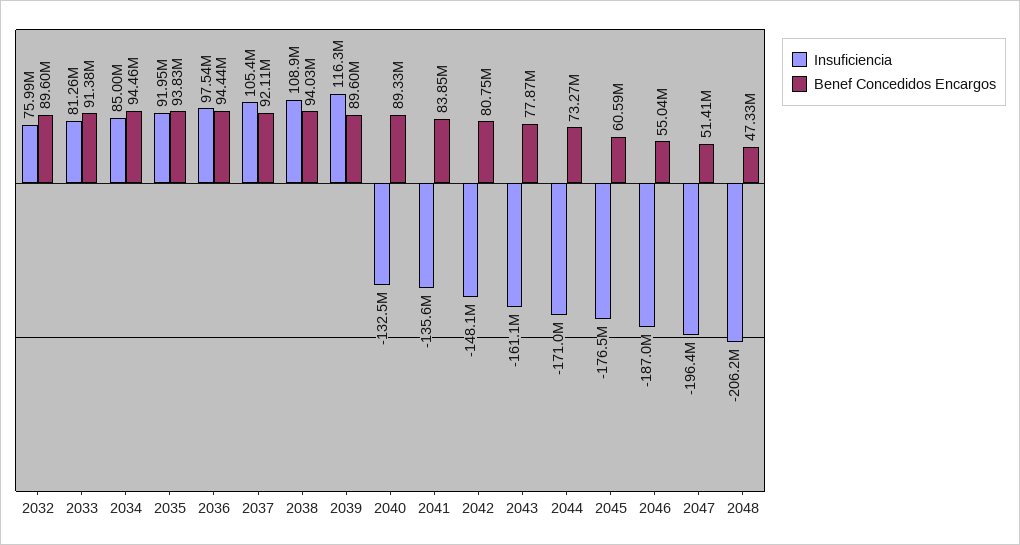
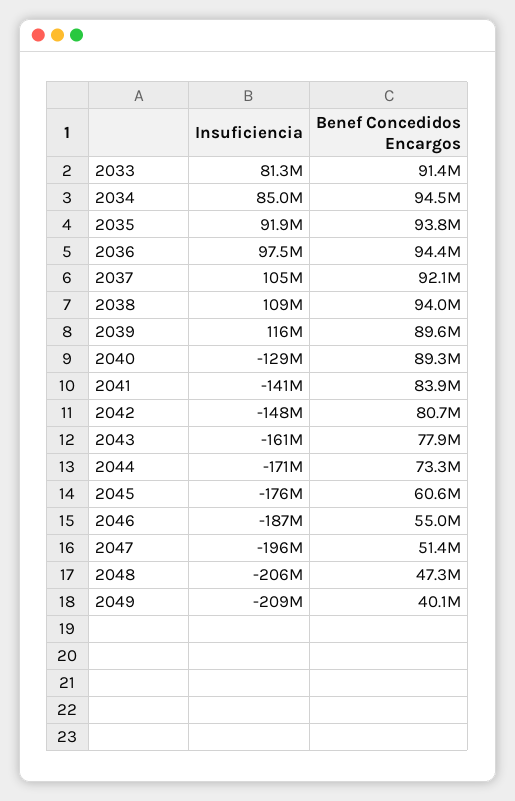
Insuficiencia, 2032: 75990000 -> none
Benef Concedidos Encargos, 2032: 89600000 -> none
Insuficiencia, 2040: -132500000 -> -129000000
Insuficiencia, 2041: -135600000 -> -141000000
Insuficiencia, 2049: none -> -209000000
Benef Concedidos Encargos, 2049: none -> 40100000

